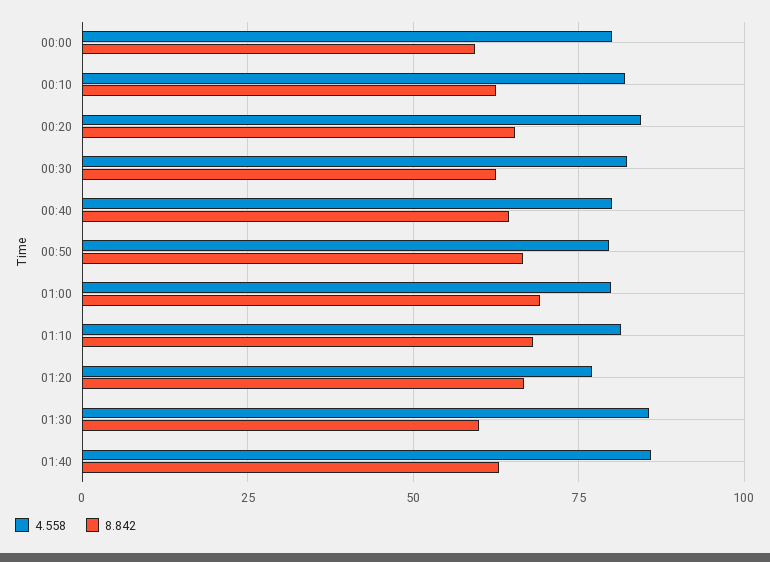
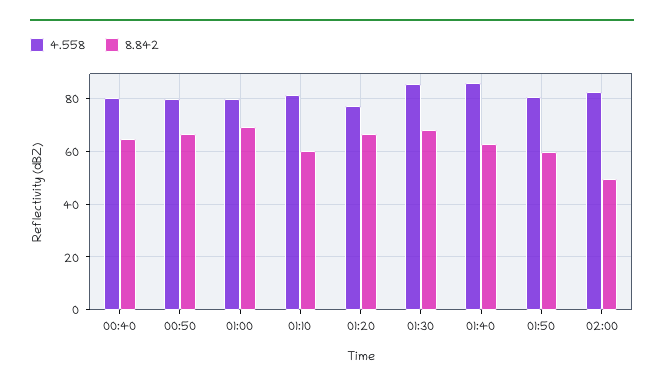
4.558, 00:00: 80 -> none
8.842, 00:00: 60 -> none
4.558, 00:10: 82.5 -> none
8.842, 00:10: 62.5 -> none
4.558, 00:20: 85 -> none
8.842, 00:20: 65 -> none
4.558, 00:30: 82.5 -> none
8.842, 00:30: 62.5 -> none
8.842, 01:10: 67.5 -> 60
8.842, 01:30: 60 -> 67.5
4.558, 01:50: none -> 80
8.842, 01:50: none -> 60
4.558, 02:00: none -> 82.5
8.842, 02:00: none -> 50

